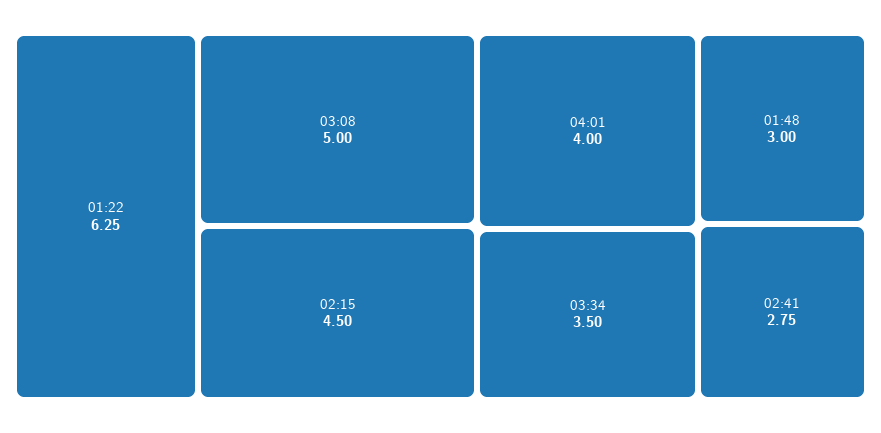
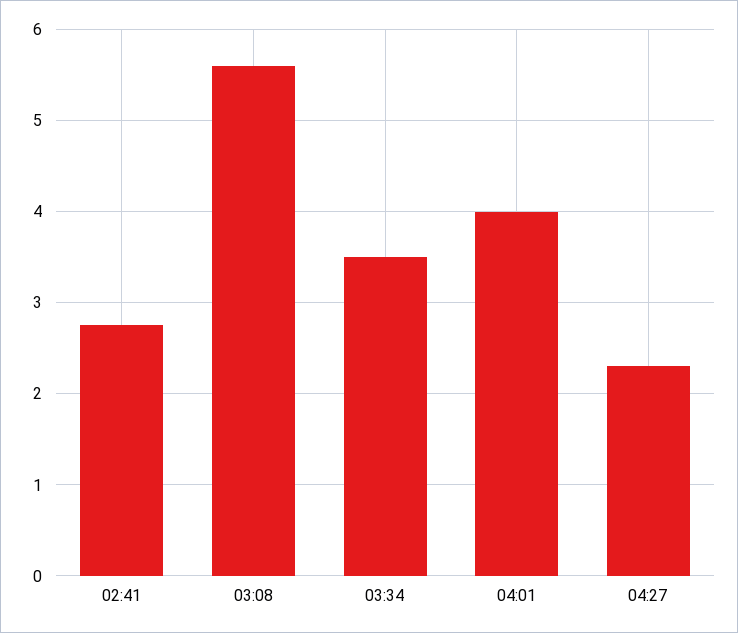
01:22: 6.25 -> none
03:08: 5 -> 5.6
02:15: 4.5 -> none
01:48: 3 -> none
04:27: none -> 2.3

